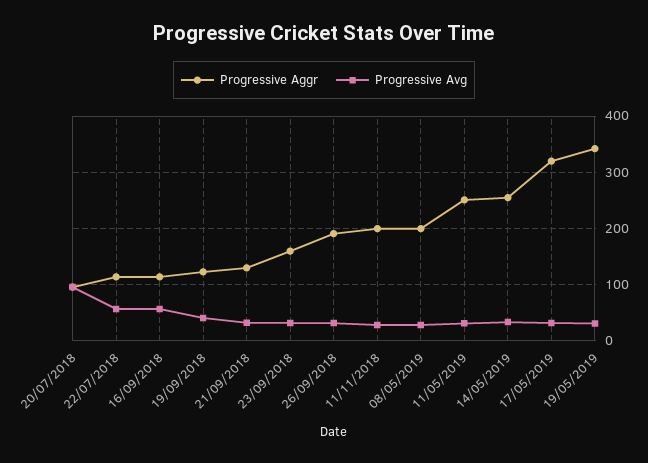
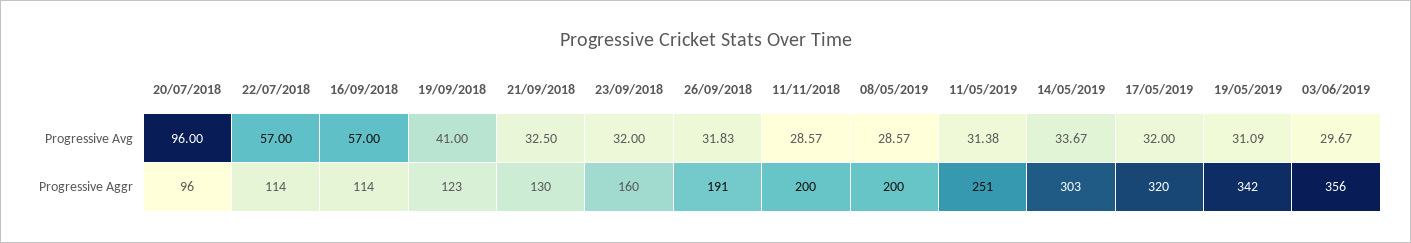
Progressive Aggr, 14/05/2019: 260 -> 303
Progressive Avg, 03/06/2019: none -> 29.67
Progressive Aggr, 03/06/2019: none -> 356

